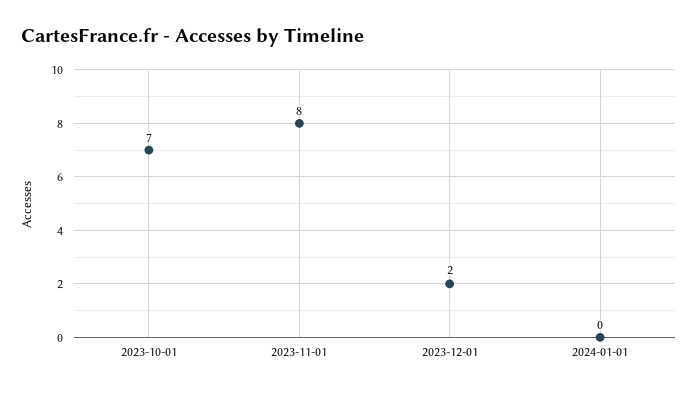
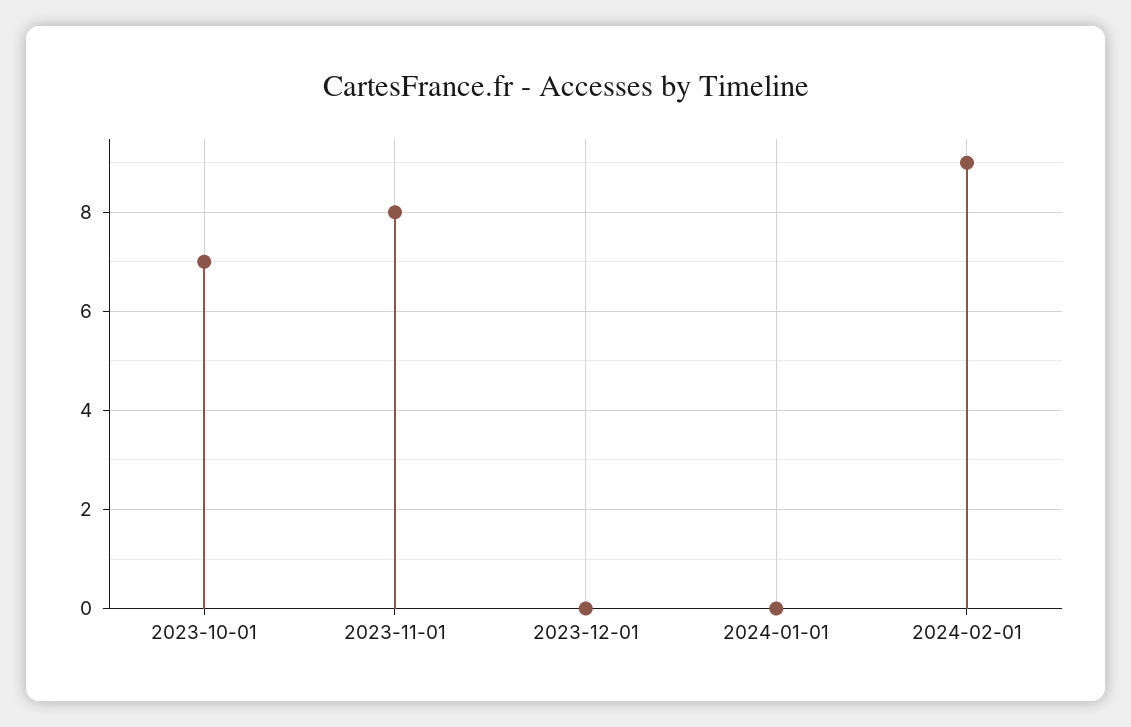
2023-12-01: 2 -> 0
2024-02-01: none -> 9

